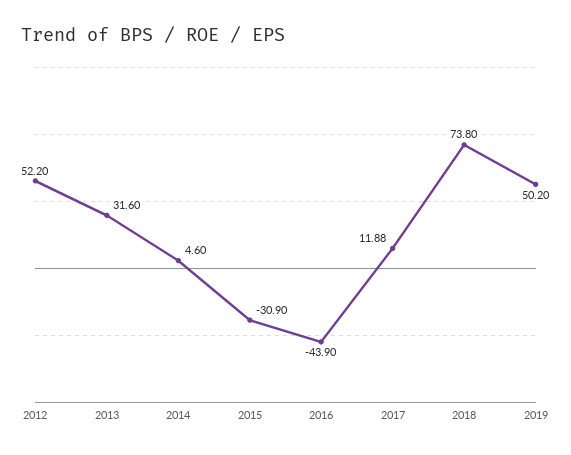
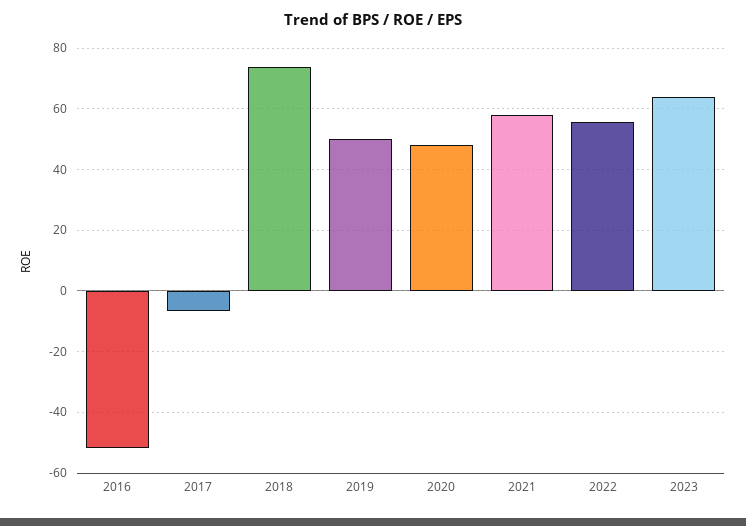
2012: 52.2 -> none
2013: 31.6 -> none
2014: 4.6 -> none
2015: -30.9 -> none
2016: -43.9 -> -52
2017: 11.88 -> -6
2020: none -> 48
2021: none -> 58
2022: none -> 56
2023: none -> 64

